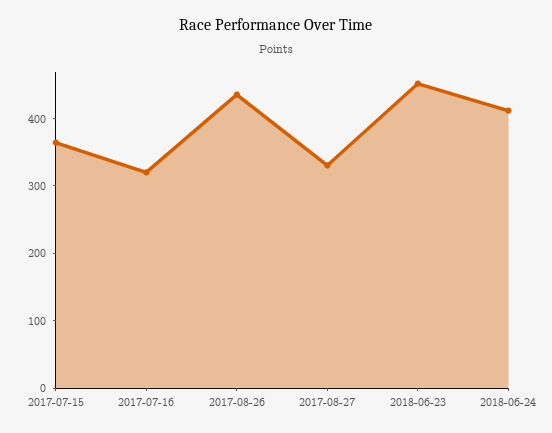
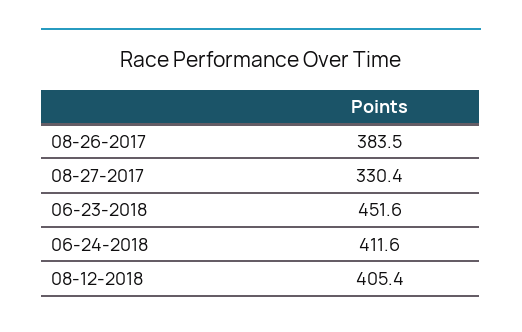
2017-07-15: 360 -> none
2017-07-16: 320 -> none
2017-08-26: 440 -> 383.5
08-12-2018: none -> 405.4

